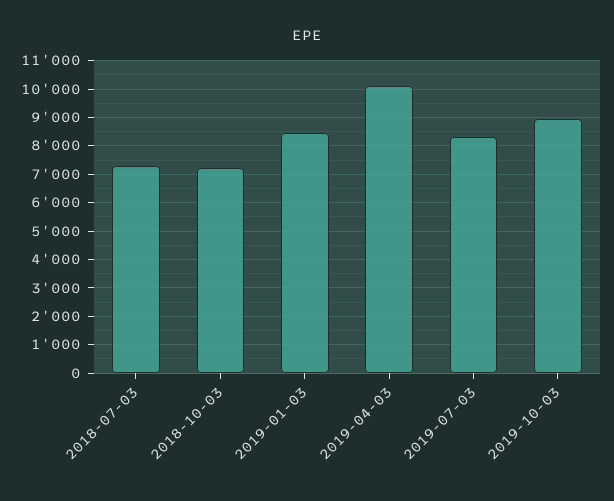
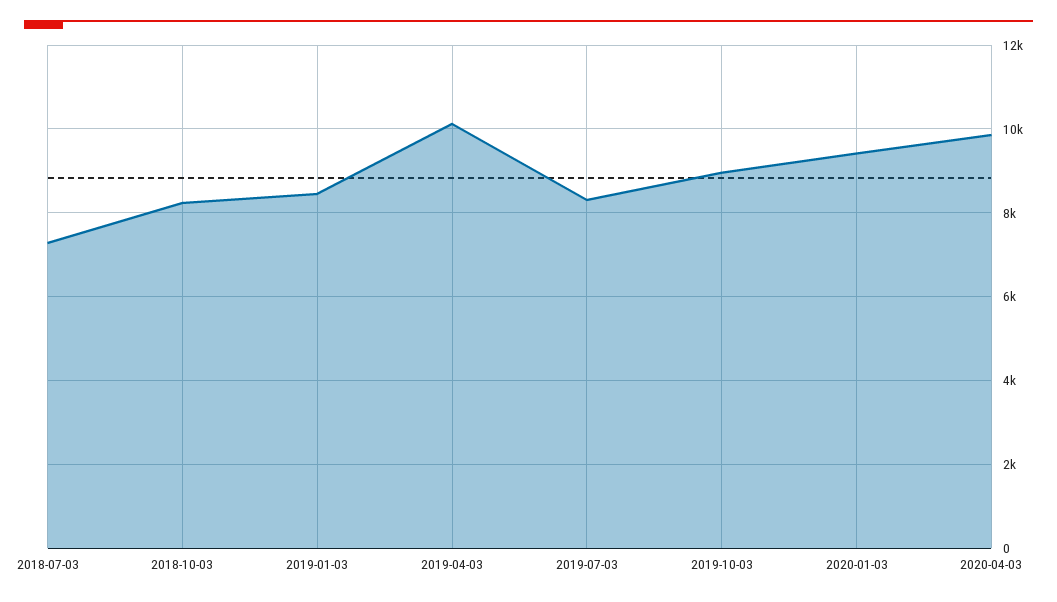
2018-10-03: 7250 -> 8200
2020-01-03: none -> 9400
2020-04-03: none -> 9800

